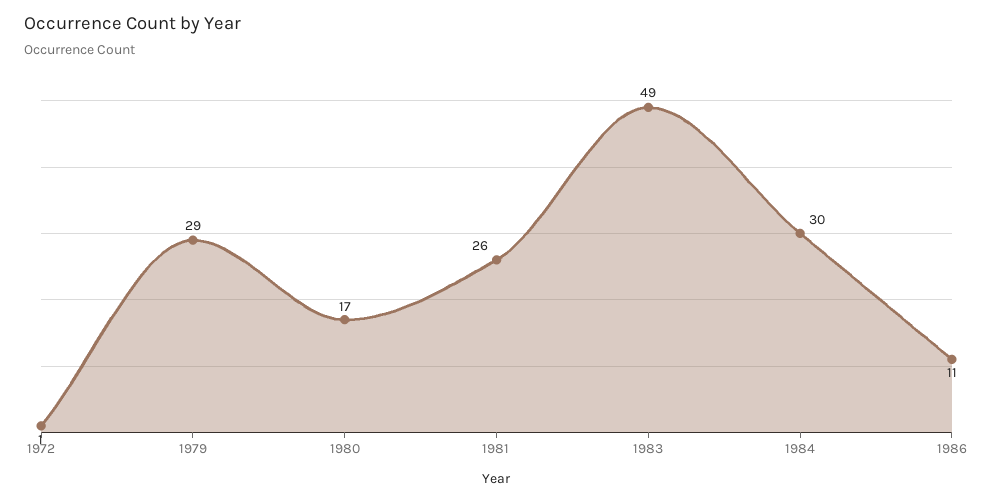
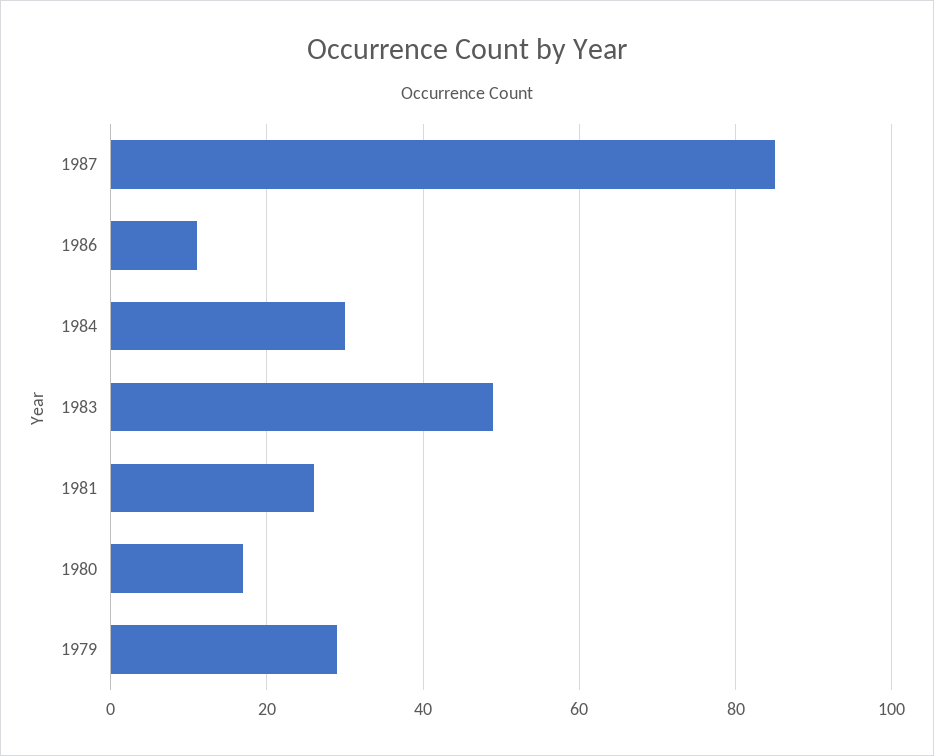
1972: 1 -> none
1987: none -> 85

